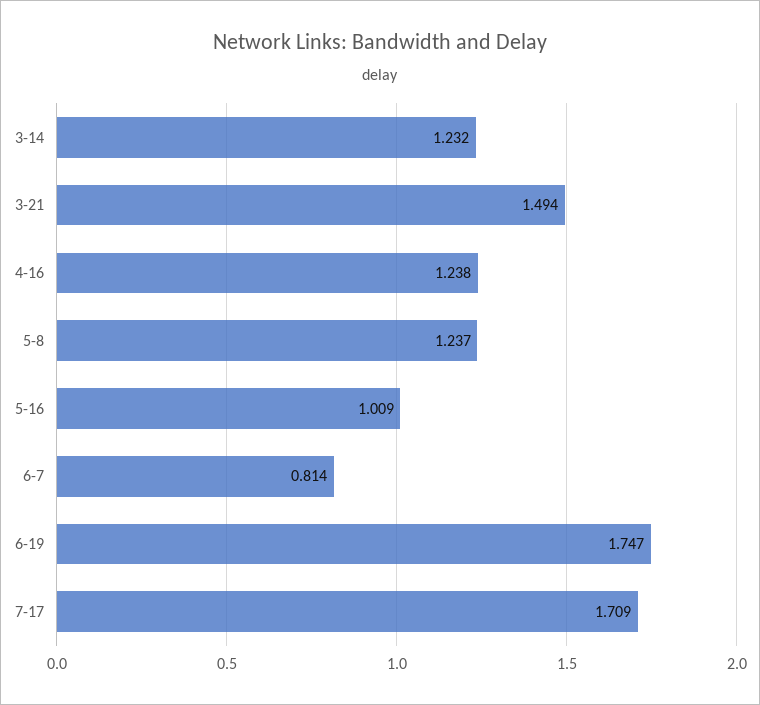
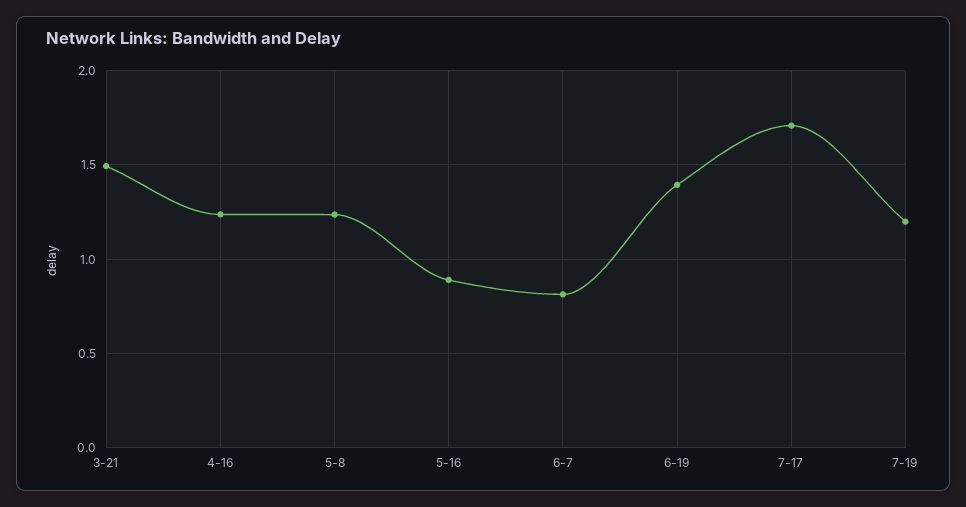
3-14: 1.232 -> none
5-16: 1.009 -> 0.9
6-19: 1.747 -> 1.4
7-19: none -> 1.2

